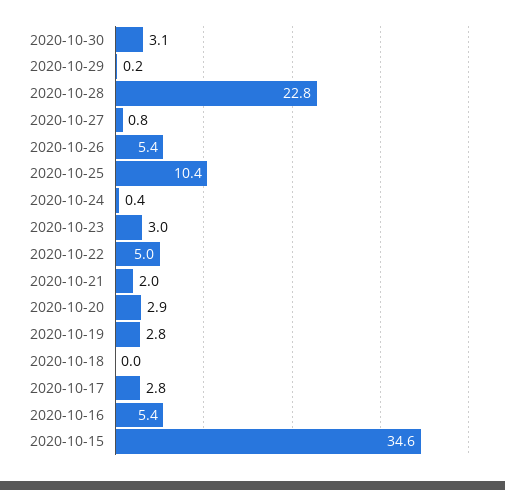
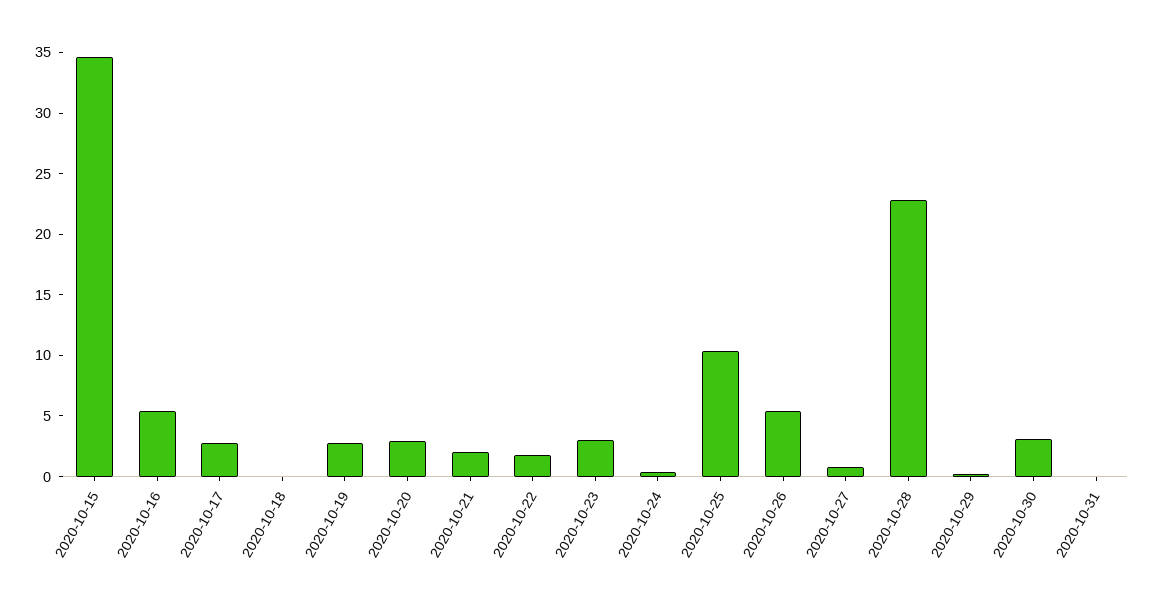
2020-10-22: 5 -> 2
2020-10-31: none -> 0

